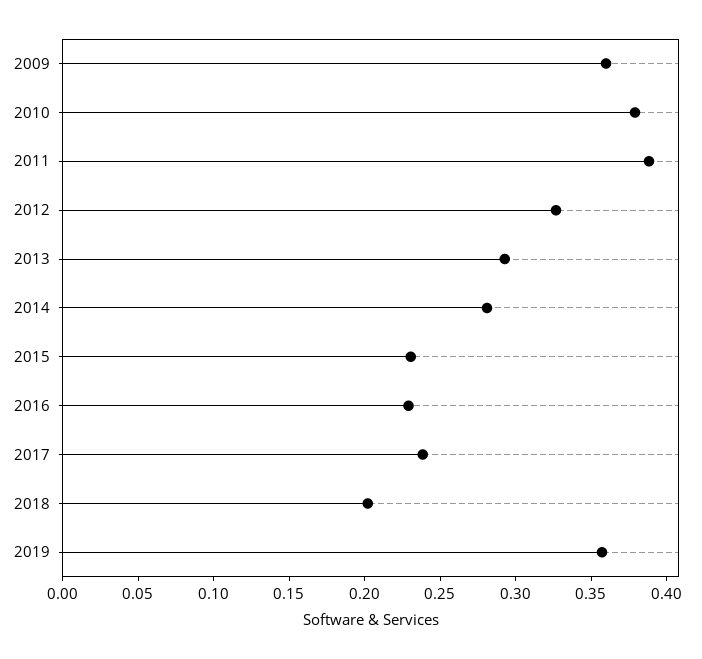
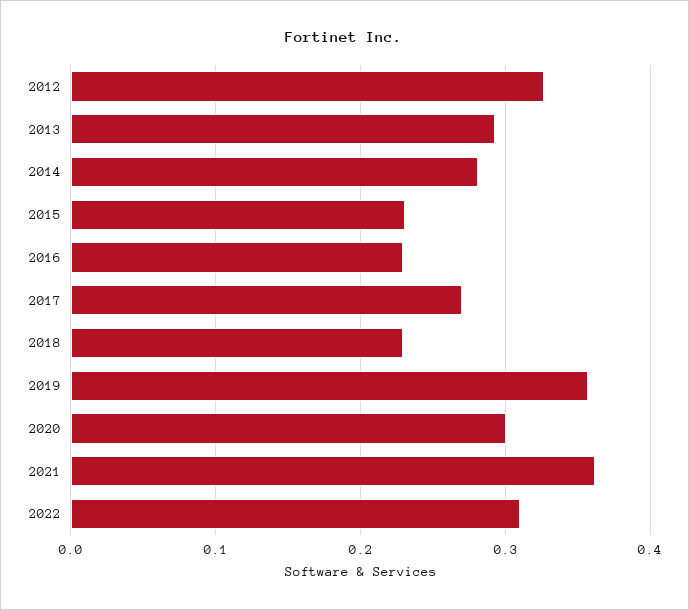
2009: 0.36 -> none
2010: 0.38 -> none
2011: 0.39 -> none
2017: 0.24 -> 0.27
2018: 0.2 -> 0.23
2020: none -> 0.3
2021: none -> 0.36
2022: none -> 0.31

